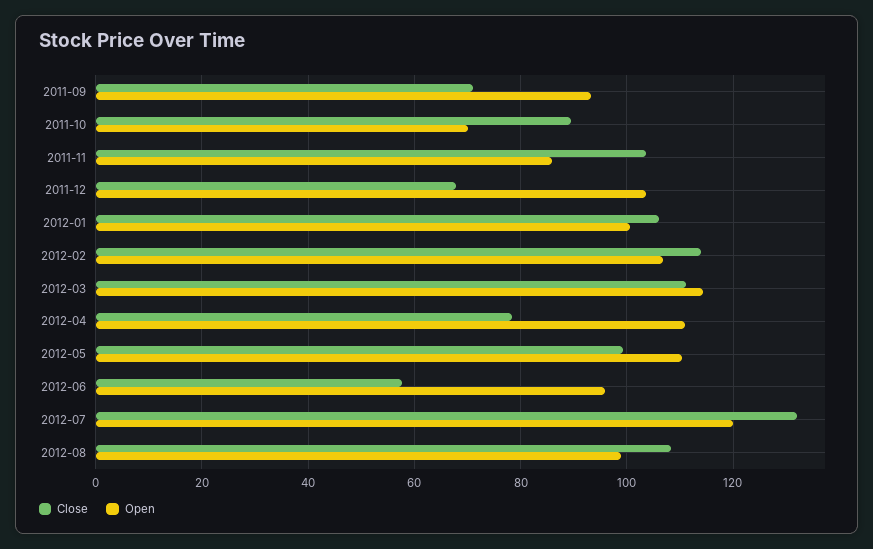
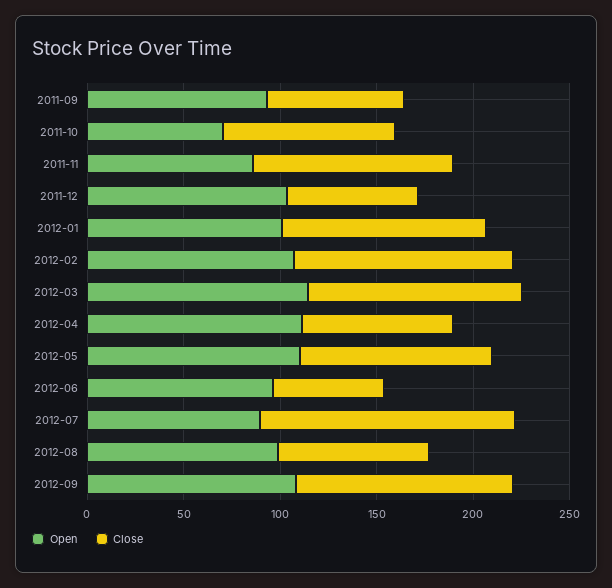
Open, 2012-07: 120 -> 90
Close, 2012-08: 108 -> 80
Open, 2012-09: none -> 110
Close, 2012-09: none -> 110

